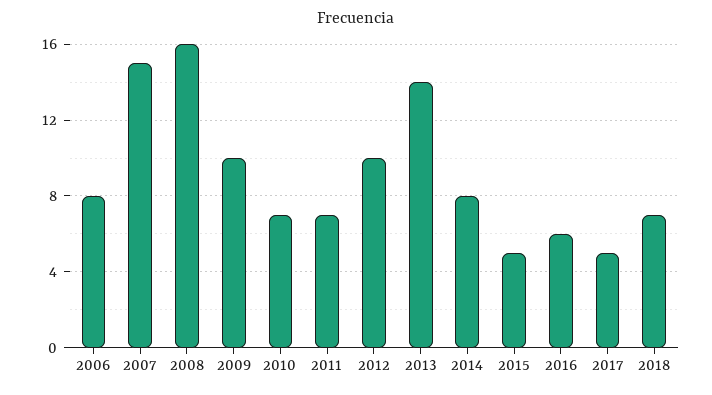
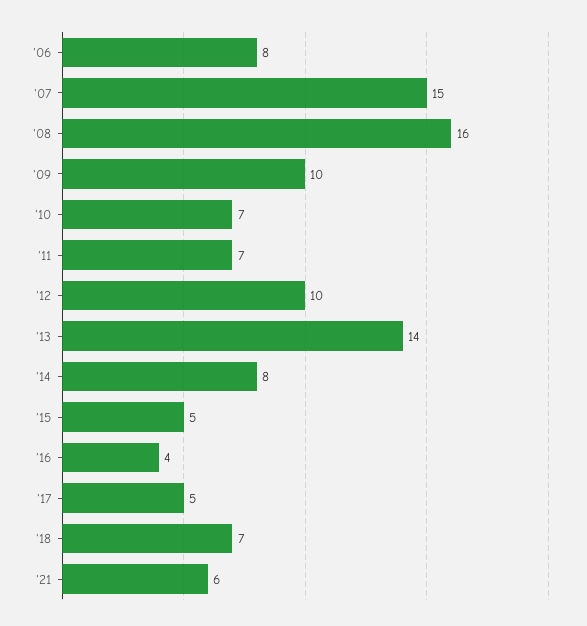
2016: 6 -> 4
'21: none -> 6

